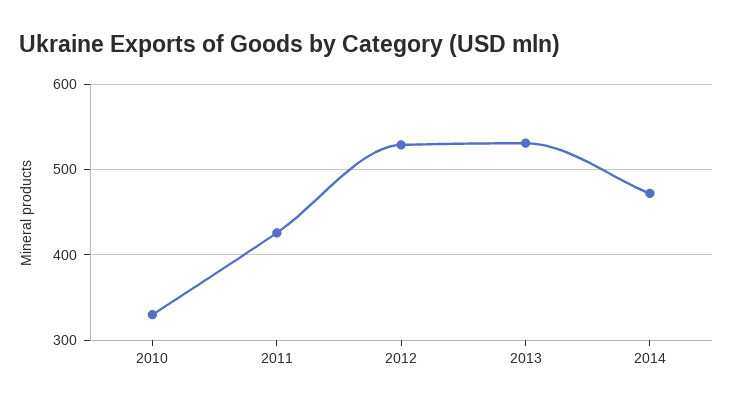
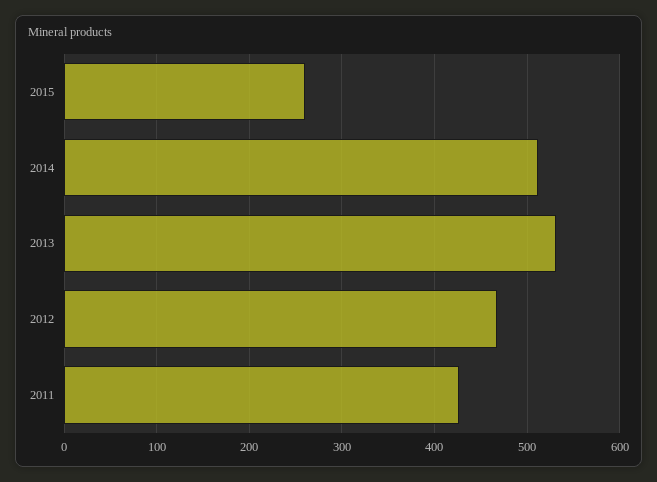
2010: 330 -> none
2012: 530 -> 470
2014: 470 -> 510
2015: none -> 260

